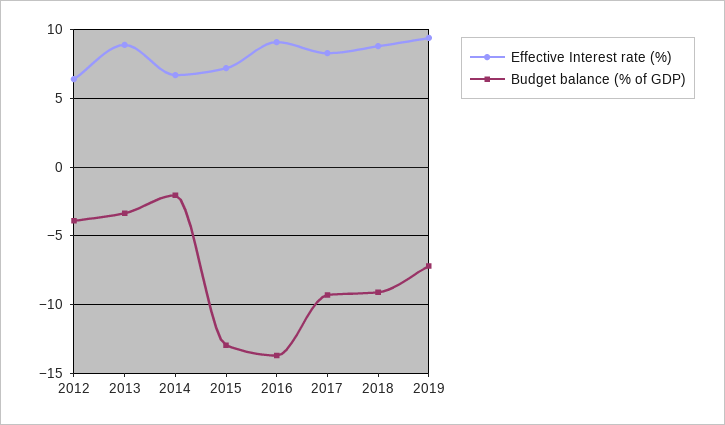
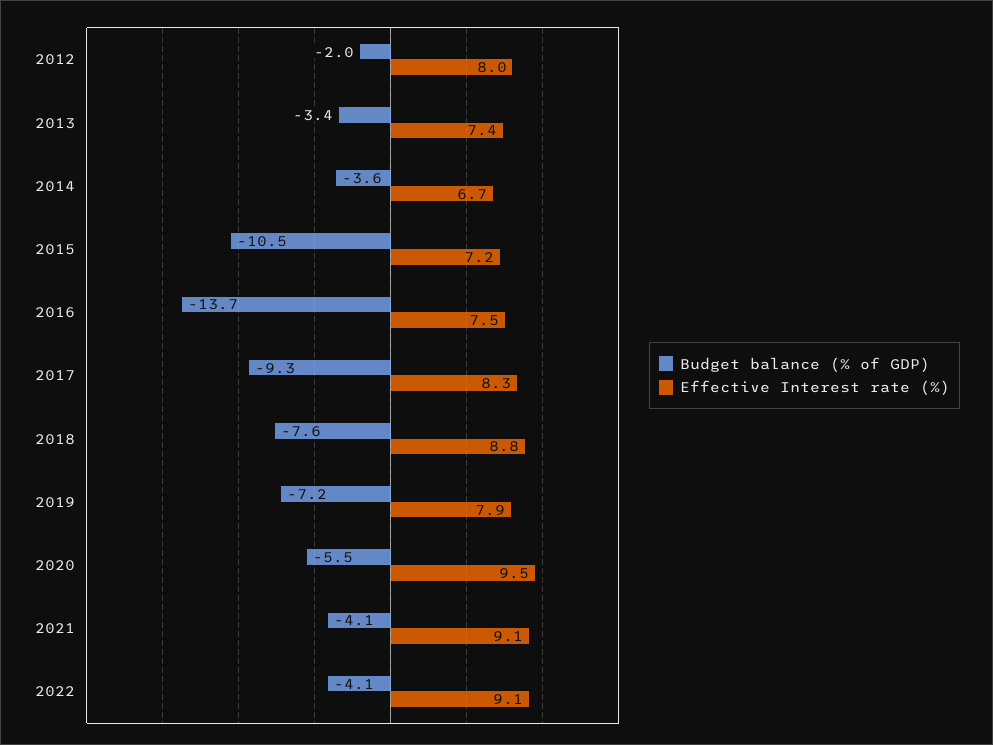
Effective Interest rate (%), 2012: 6.5 -> 8
Budget balance (% of GDP), 2012: -4 -> -2
Effective Interest rate (%), 2013: 9 -> 7.4
Budget balance (% of GDP), 2014: -2 -> -3.6
Budget balance (% of GDP), 2015: -13 -> -10.5
Effective Interest rate (%), 2016: 9 -> 7.5
Budget balance (% of GDP), 2018: -9 -> -7.6
Effective Interest rate (%), 2019: 9.5 -> 7.9
Budget balance (% of GDP), 2020: none -> -5.5
Effective Interest rate (%), 2020: none -> 9.5
Budget balance (% of GDP), 2021: none -> -4.1
Effective Interest rate (%), 2021: none -> 9.1
Budget balance (% of GDP), 2022: none -> -4.1
Effective Interest rate (%), 2022: none -> 9.1

